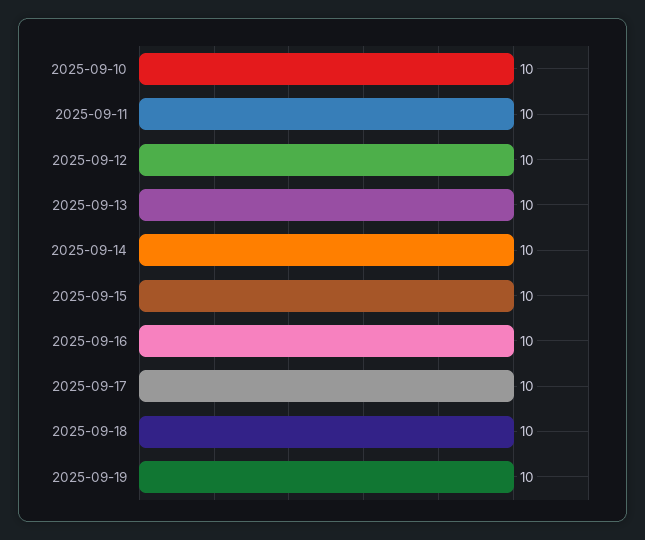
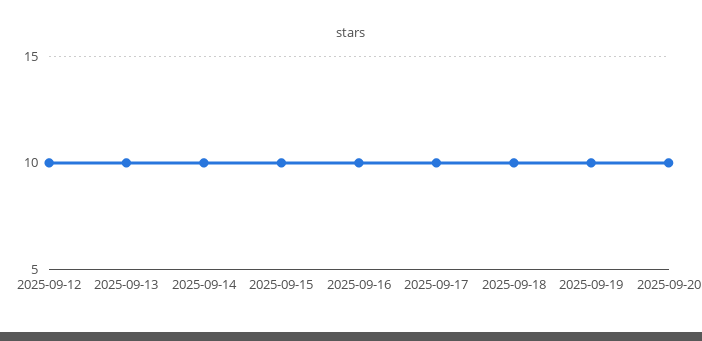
2025-09-10: 10 -> none
2025-09-11: 10 -> none
2025-09-20: none -> 10

